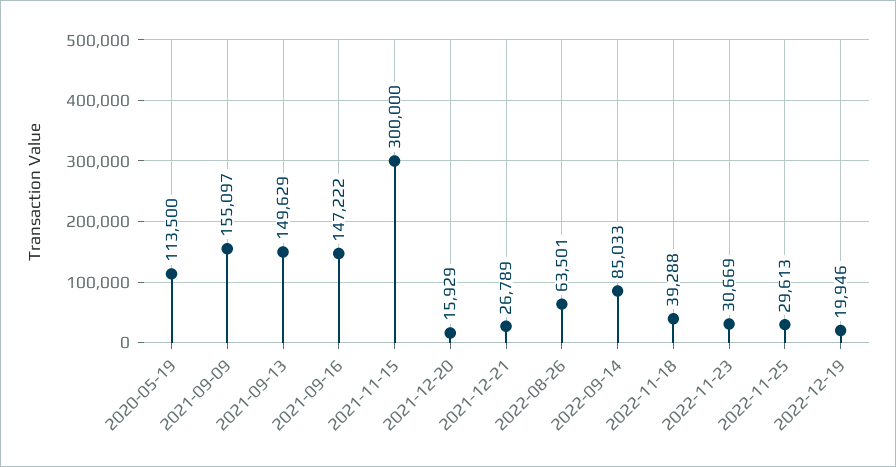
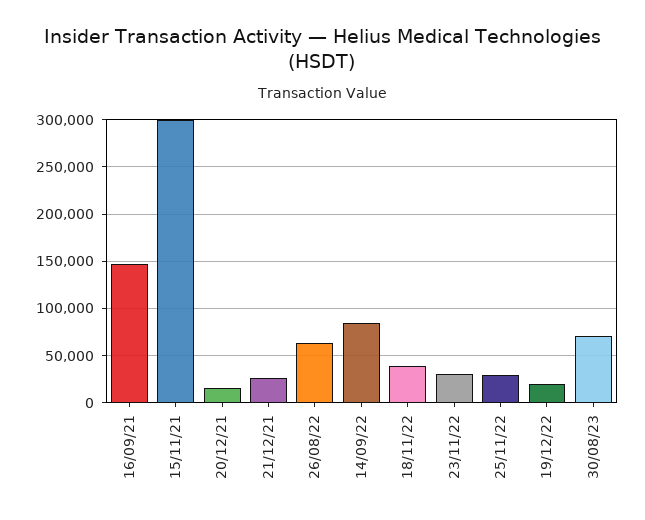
2020-05-19: 113500 -> none
2021-09-09: 155097 -> none
2021-09-13: 149629 -> none
30/08/23: none -> 70000

